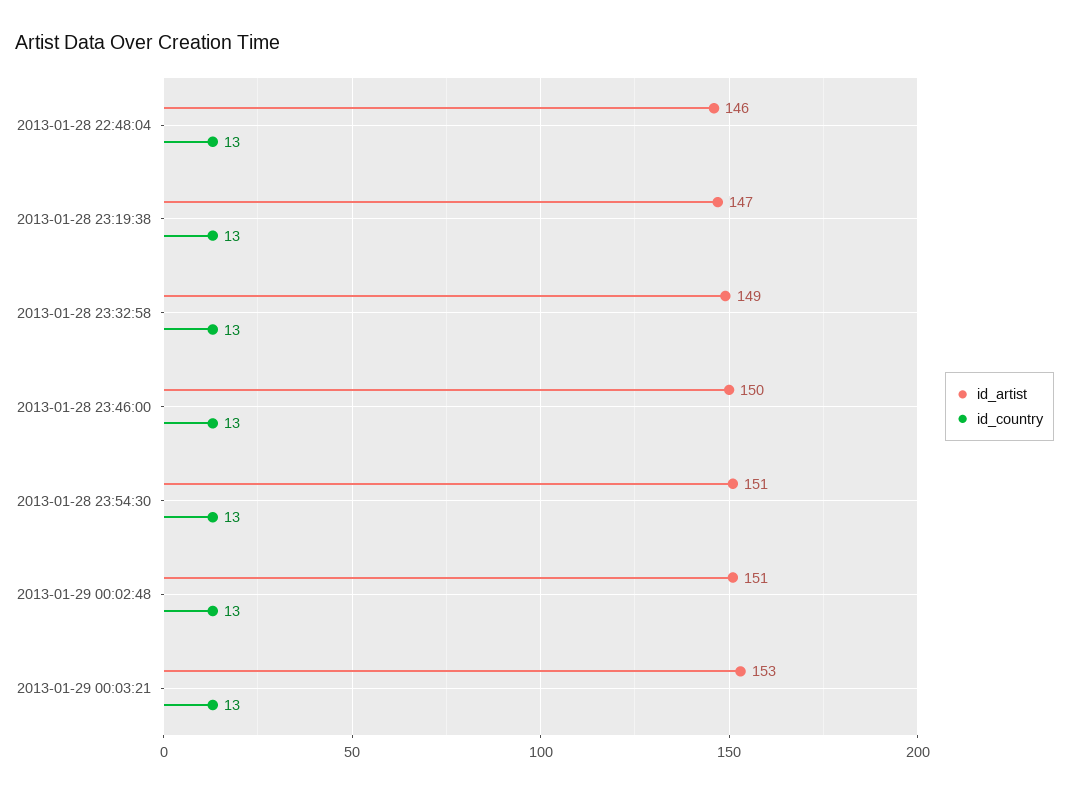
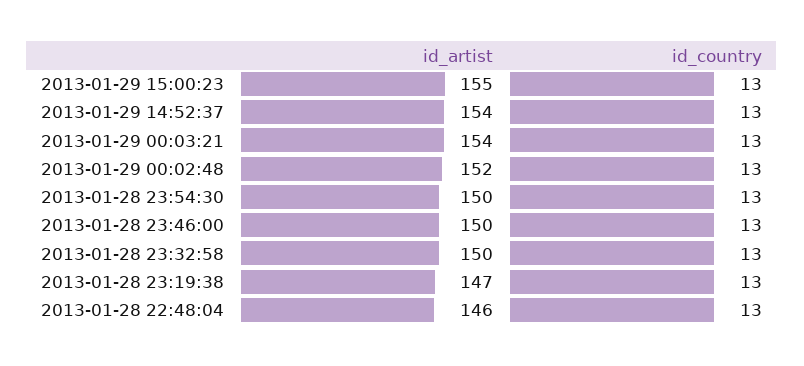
id_artist, 2013-01-28 23:32:58: 149 -> 150
id_artist, 2013-01-28 23:54:30: 151 -> 150
id_artist, 2013-01-29 00:02:48: 151 -> 152
id_artist, 2013-01-29 00:03:21: 153 -> 154
id_artist, 2013-01-29 15:00:23: none -> 155
id_country, 2013-01-29 15:00:23: none -> 13
id_artist, 2013-01-29 14:52:37: none -> 154
id_country, 2013-01-29 14:52:37: none -> 13

